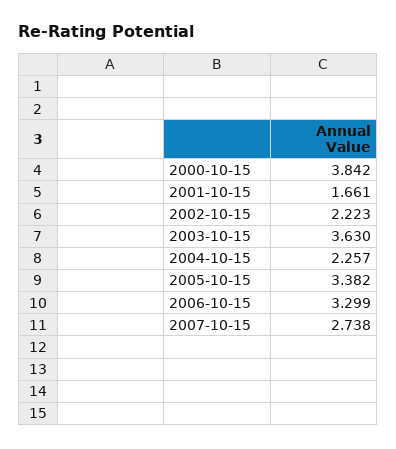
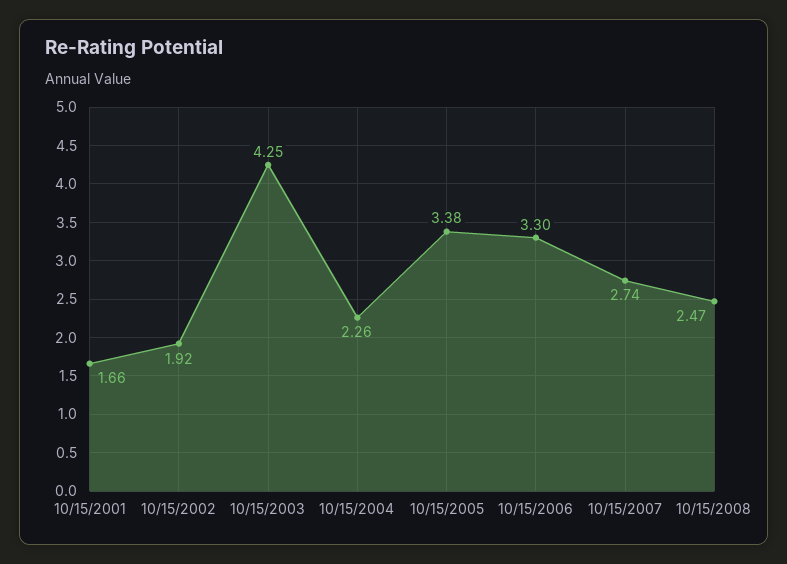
2000-10-15: 3.842 -> none
2002-10-15: 2.223 -> 1.92
2003-10-15: 3.63 -> 4.25
10/15/2008: none -> 2.47

